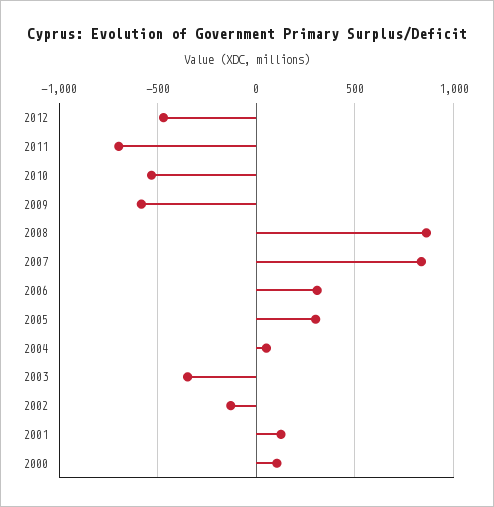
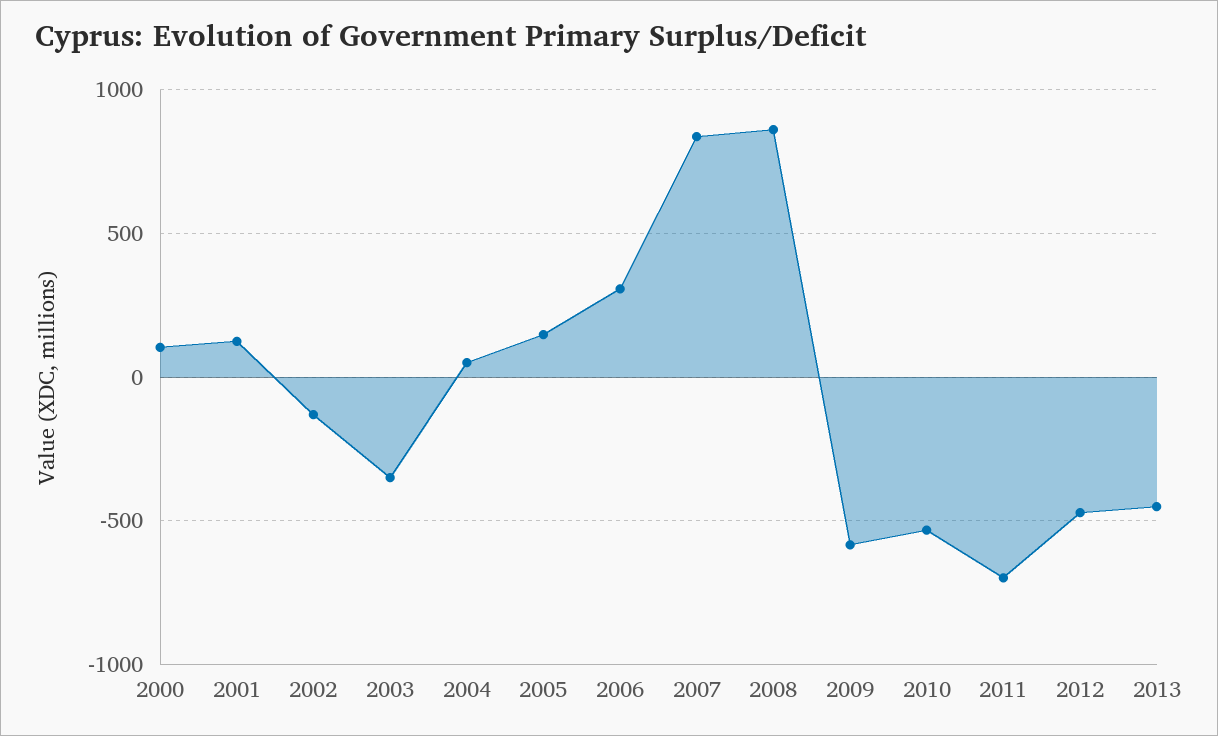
2005: 300 -> 150
2013: none -> -450

